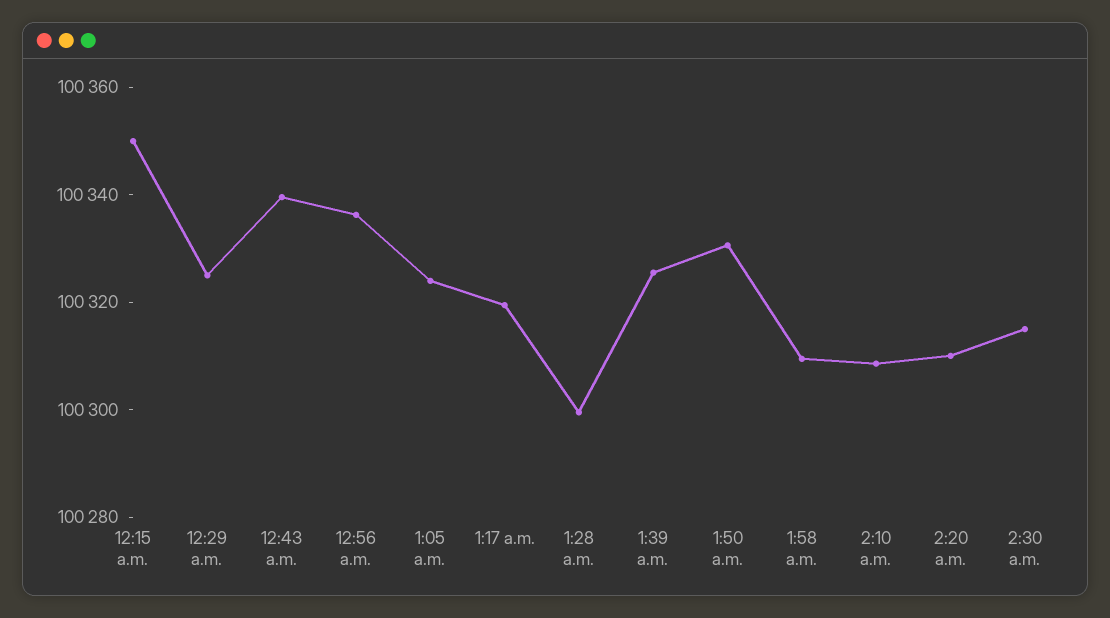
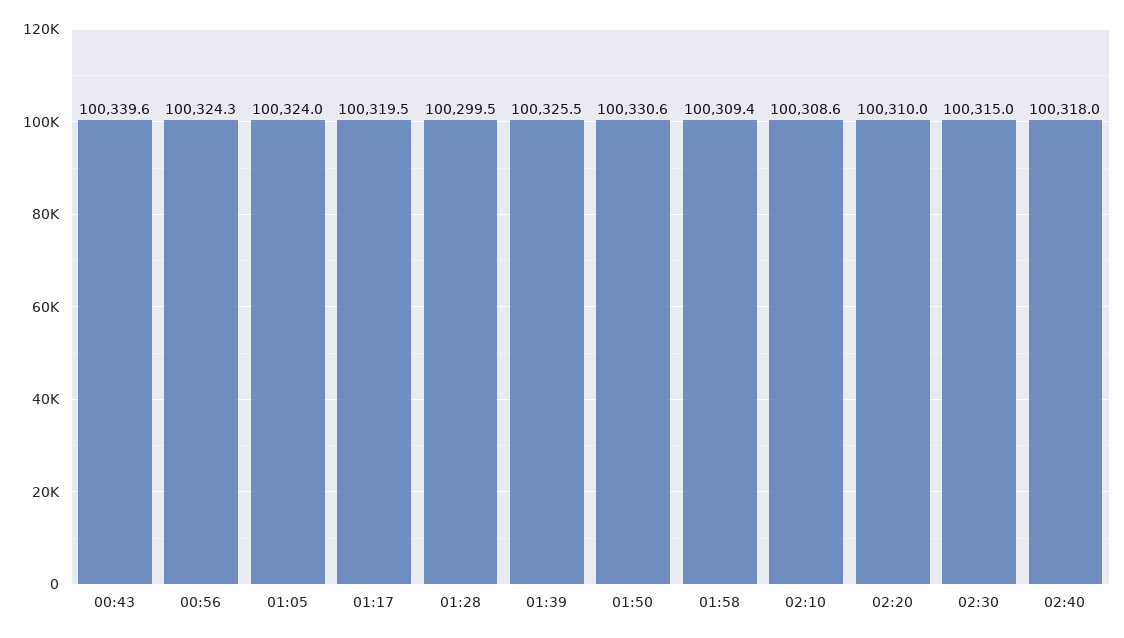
12:15 a.m.: 100350 -> none
12:29 a.m.: 100325 -> none
12:56 a.m.: 100335 -> 100324.3
02:40: none -> 100318

